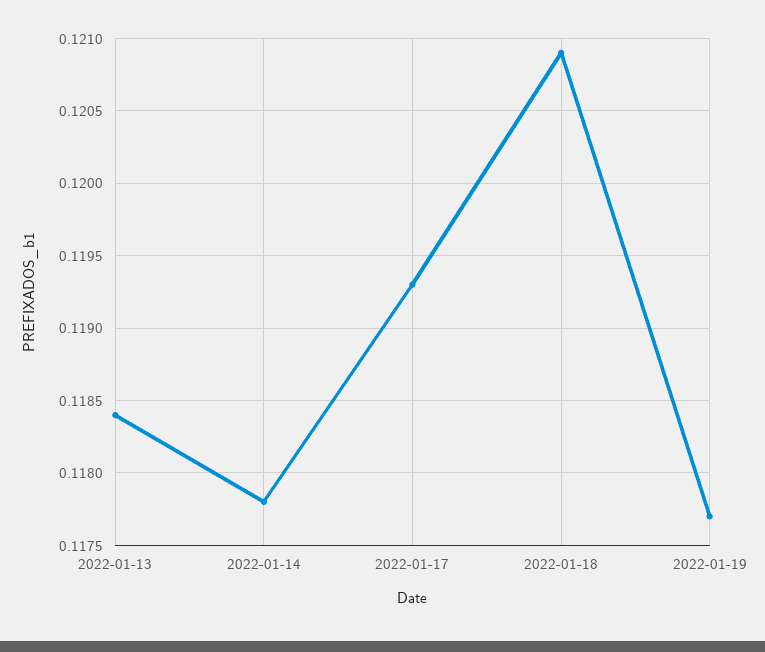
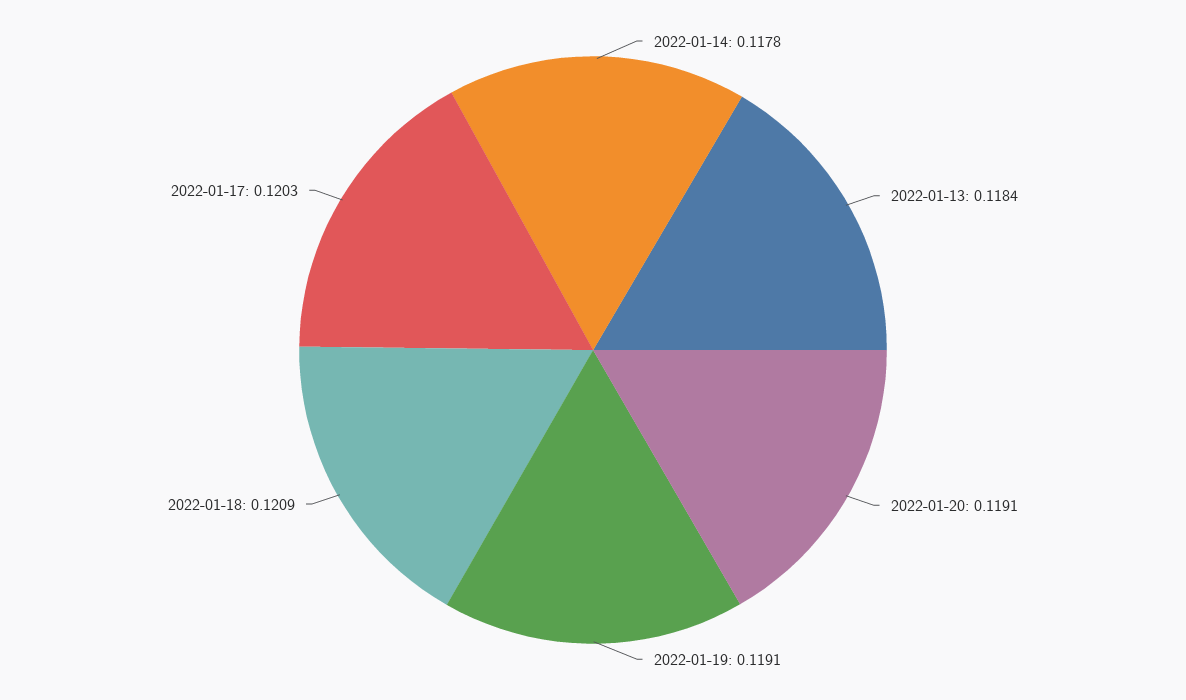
2022-01-17: 0.1193 -> 0.1203
2022-01-19: 0.1177 -> 0.1191
2022-01-20: none -> 0.1191

